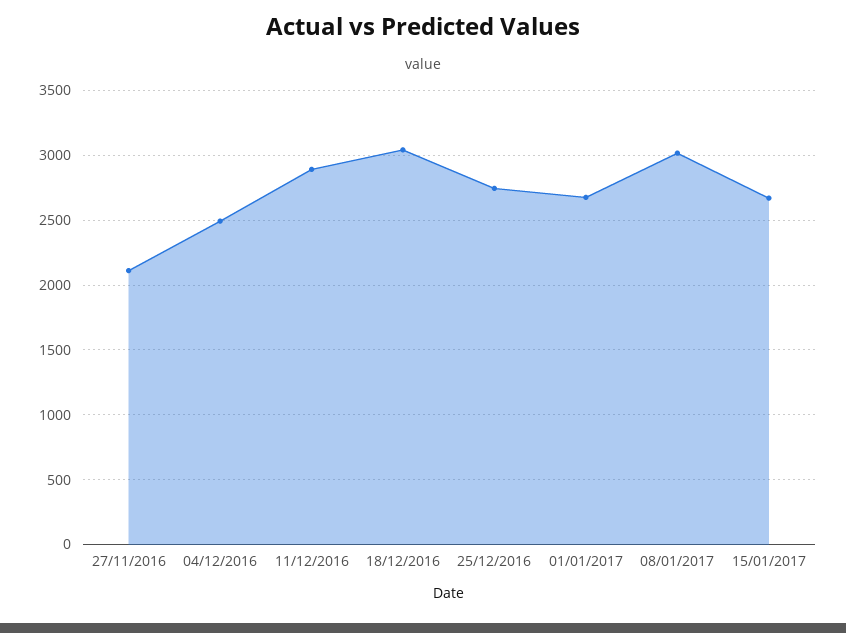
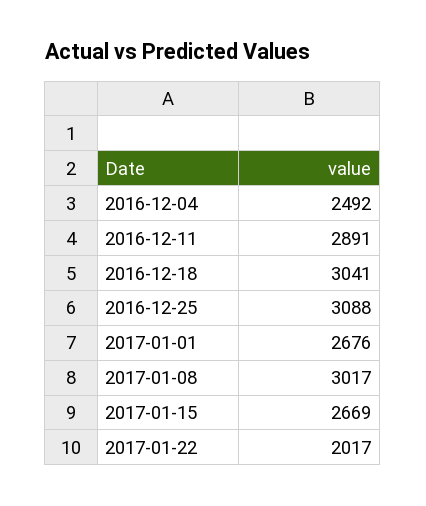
27/11/2016: 2100 -> none
25/12/2016: 2750 -> 3088
2017-01-22: none -> 2017

